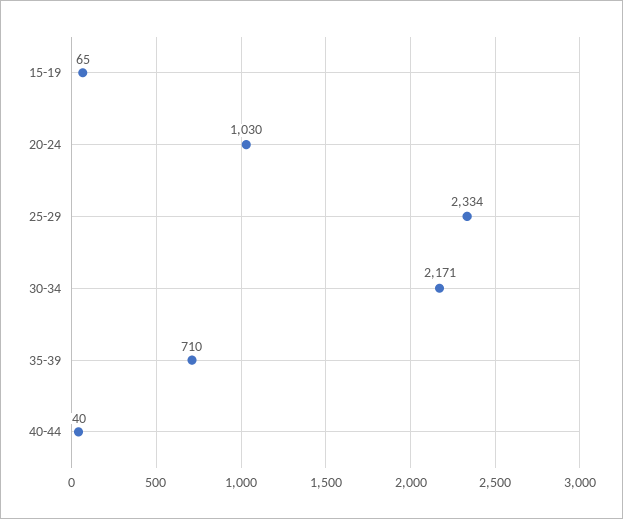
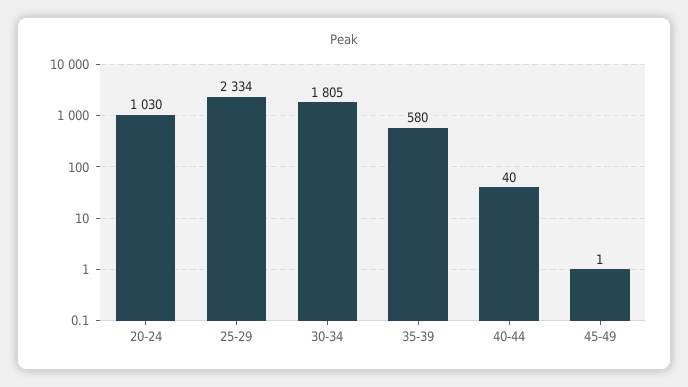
15-19: 65 -> none
30-34: 2171 -> 1805
35-39: 710 -> 580
45-49: none -> 1

